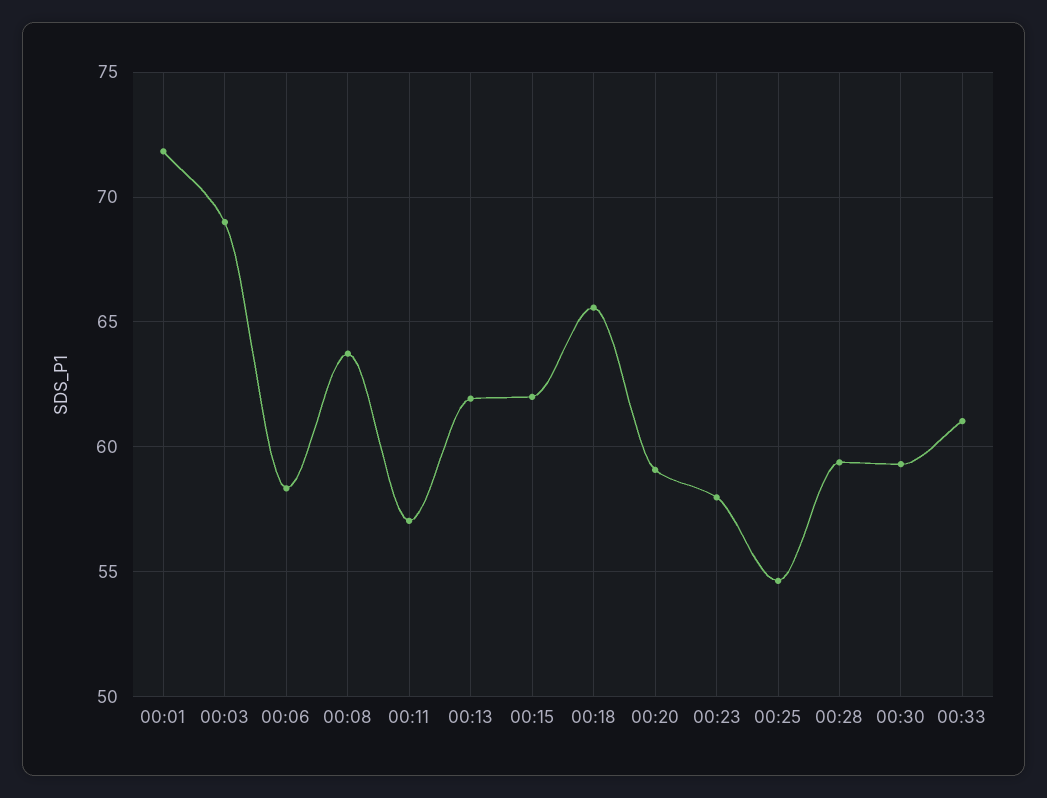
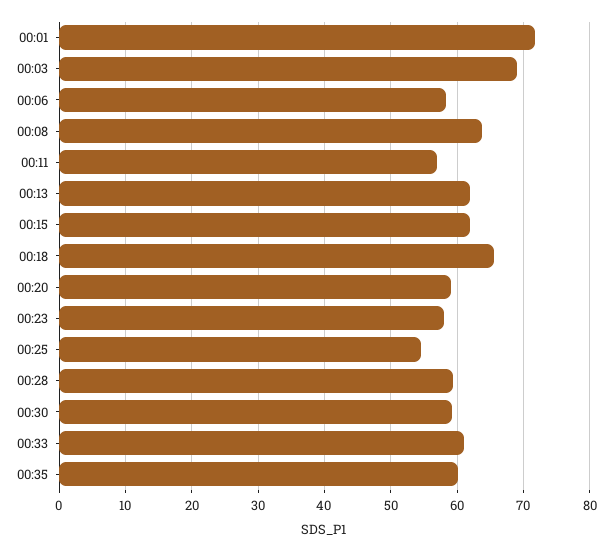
00:35: none -> 60

